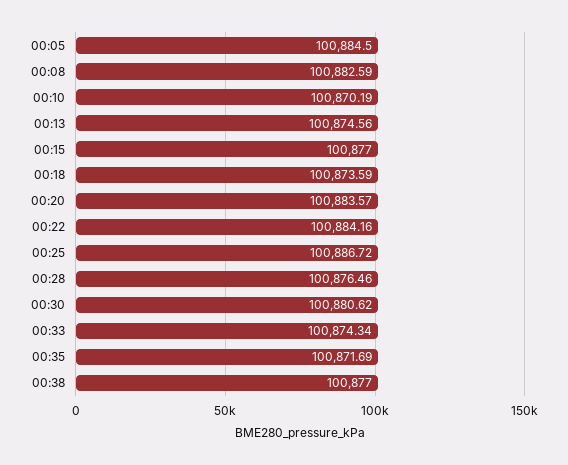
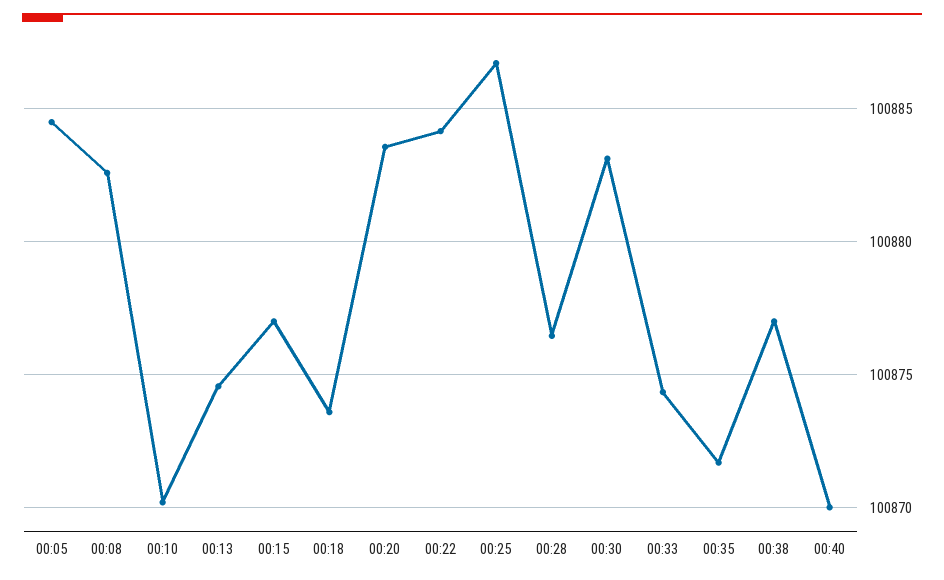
00:30: 100880.62 -> 100883
00:40: none -> 100870

